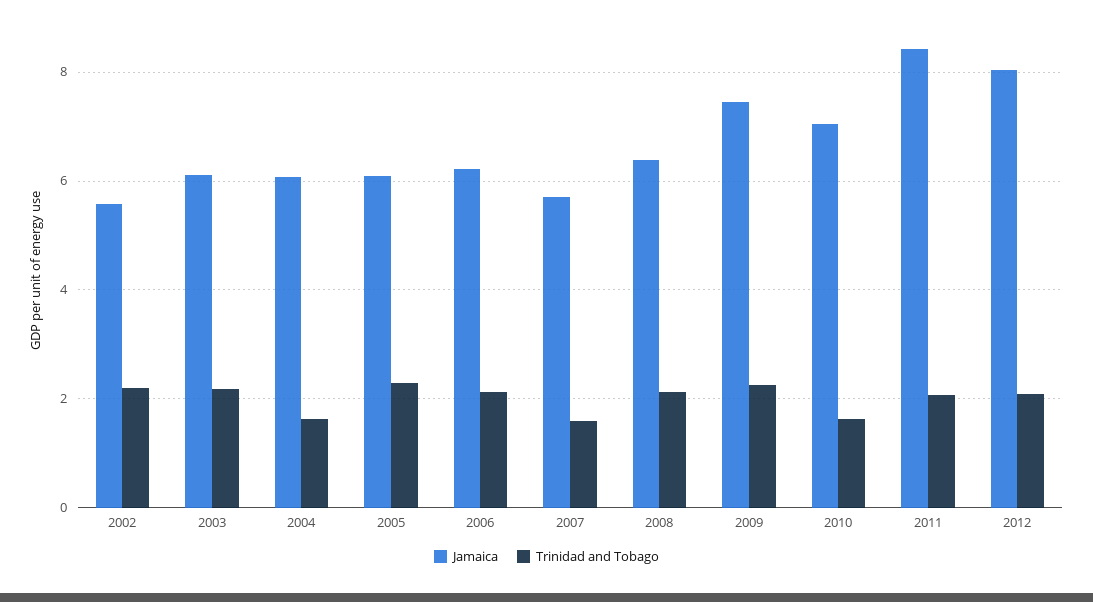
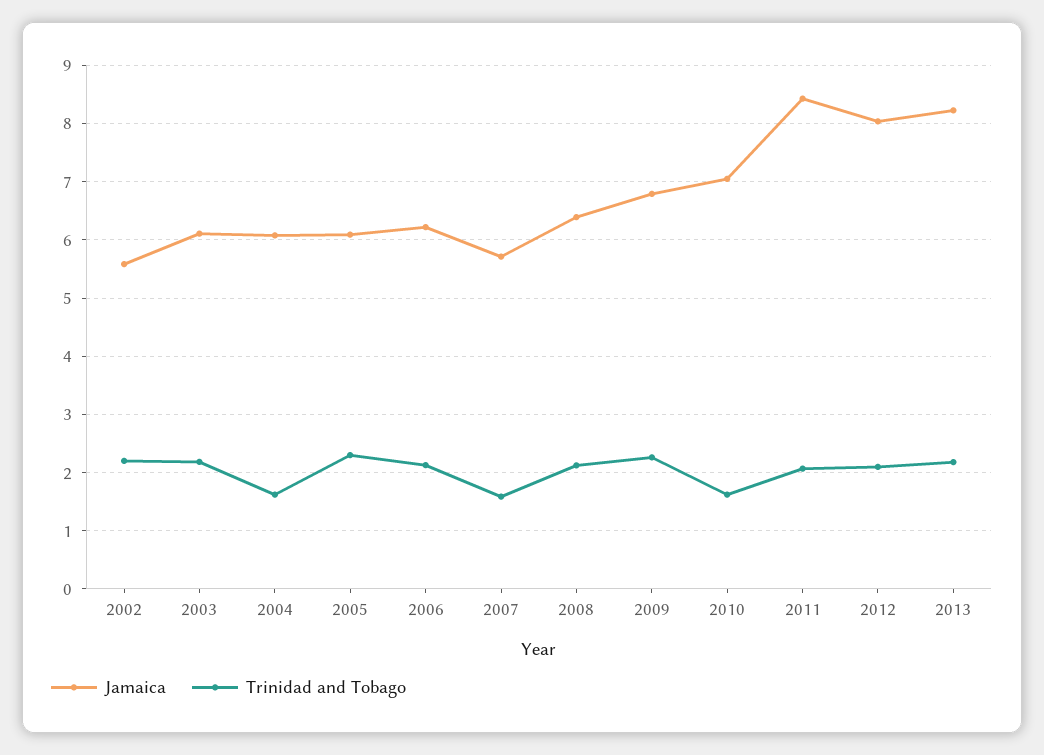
Jamaica, 2009: 7.4 -> 6.8
Jamaica, 2013: none -> 8.2
Trinidad and Tobago, 2013: none -> 2.2

